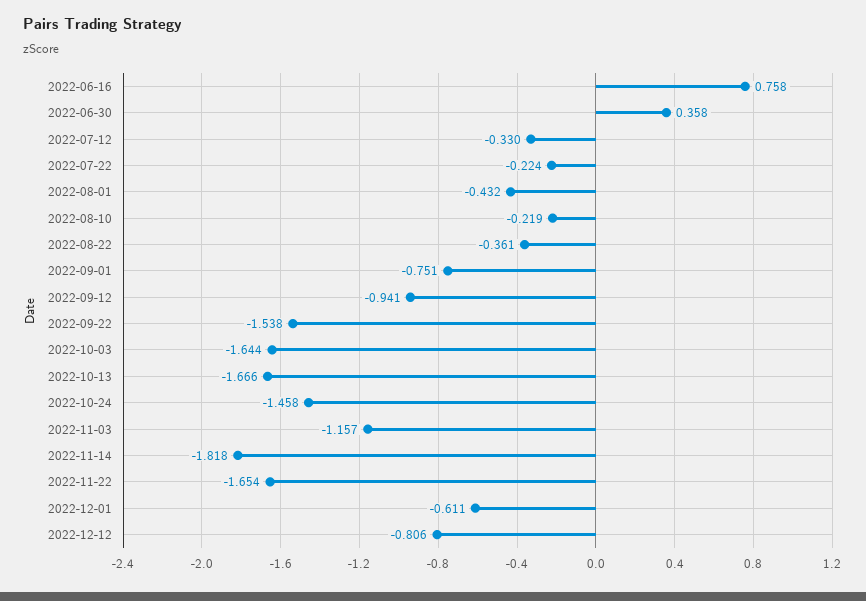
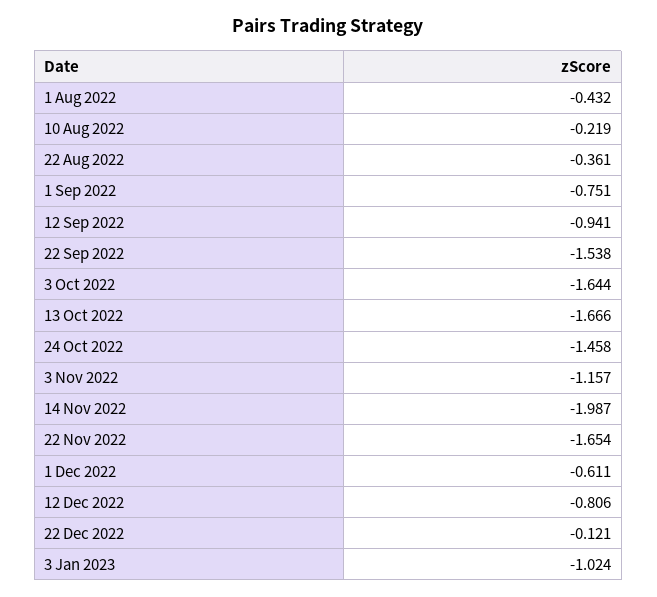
2022-06-16: 0.758 -> none
2022-06-30: 0.358 -> none
2022-07-12: -0.33 -> none
2022-07-22: -0.224 -> none
2022-11-14: -1.818 -> -1.987
22 Dec 2022: none -> -0.121
3 Jan 2023: none -> -1.024

